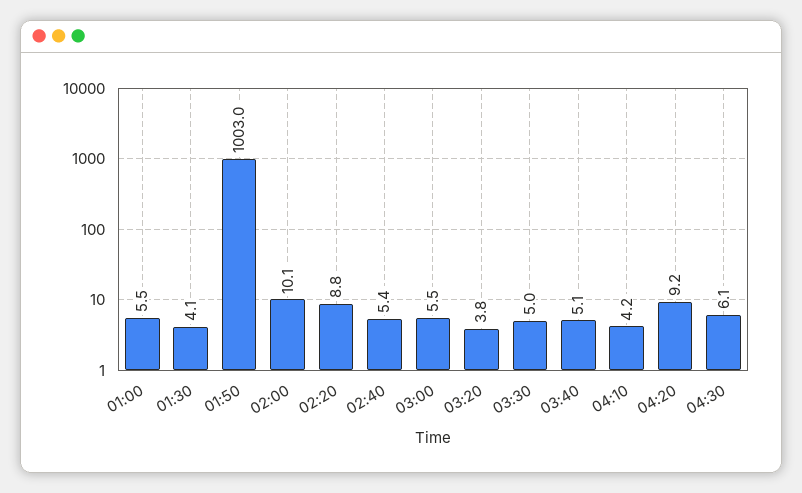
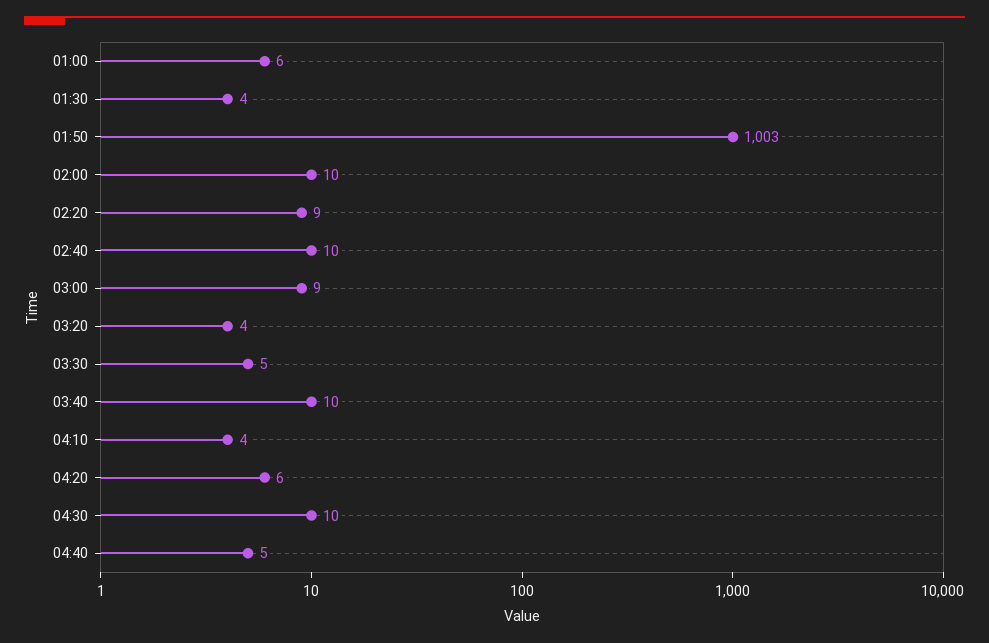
02:40: 5.4 -> 10
03:00: 5.5 -> 9
03:40: 5.1 -> 10
04:20: 9.2 -> 6
04:30: 6.1 -> 10
04:40: none -> 5

